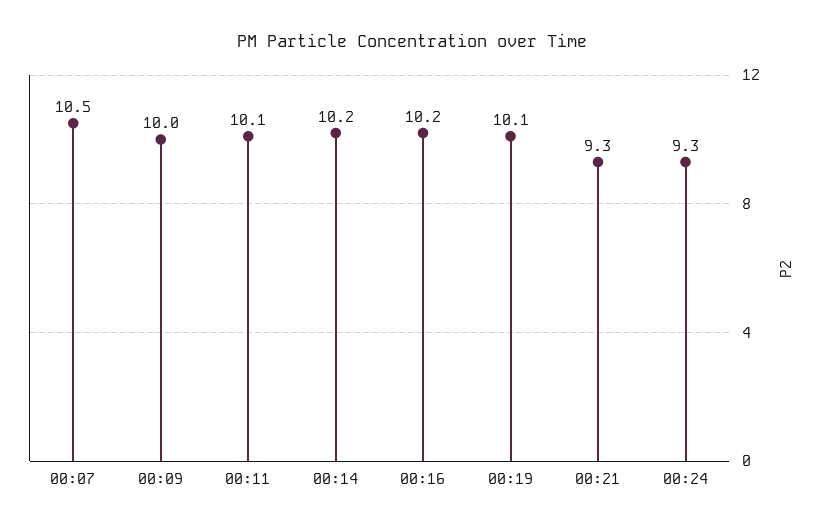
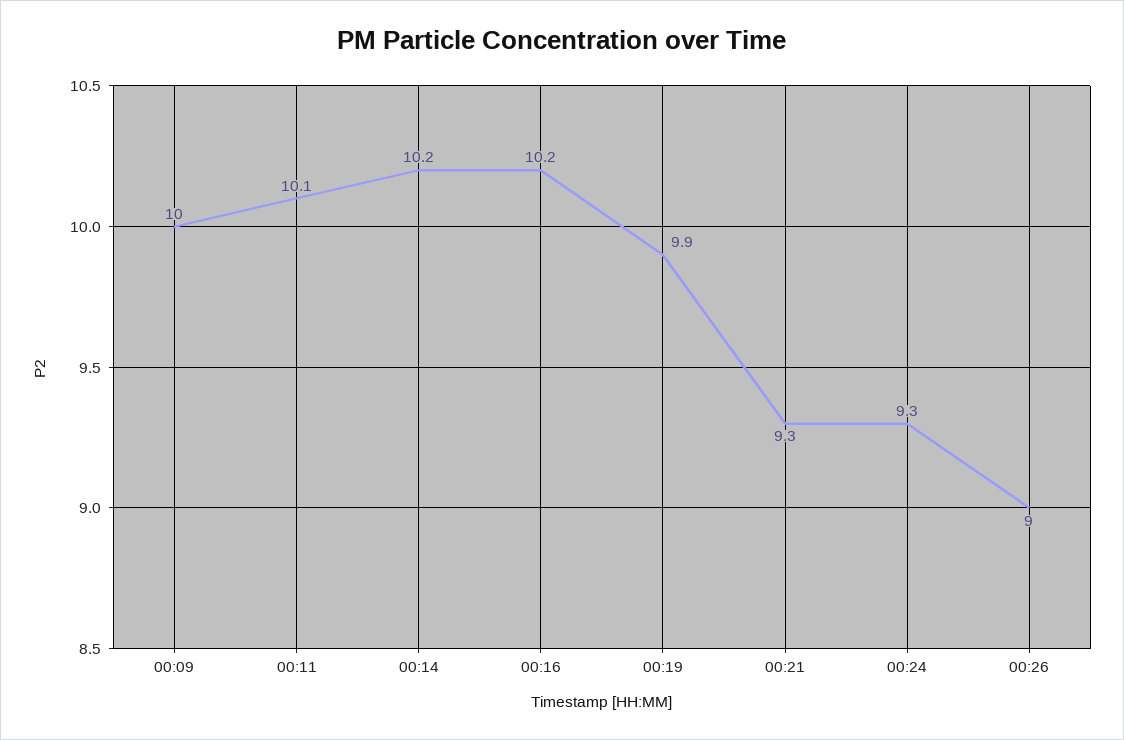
00:07: 10.5 -> none
00:19: 10.1 -> 9.9
00:26: none -> 9

